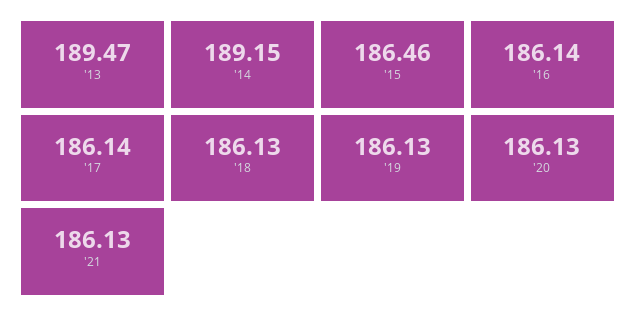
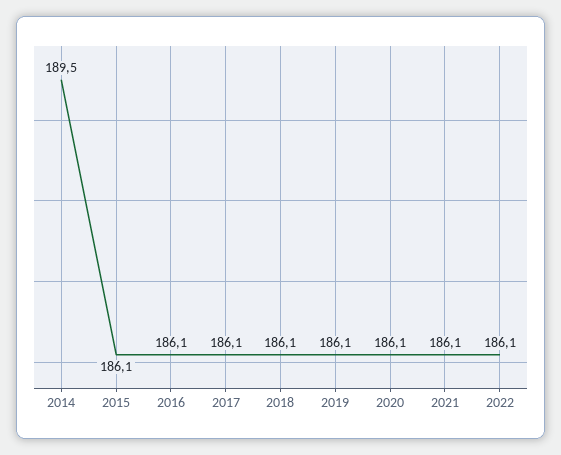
'13: 189.47 -> none
'14: 189.15 -> 189.5
'15: 186.46 -> 186.1
2022: none -> 186.1

